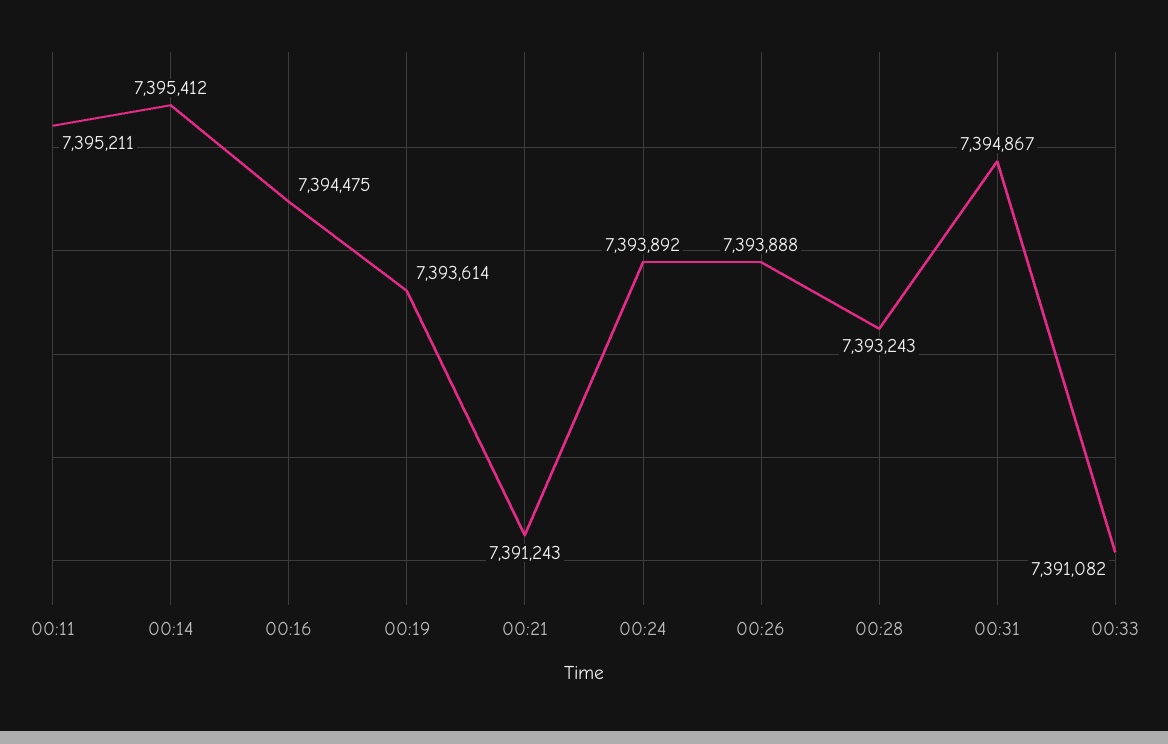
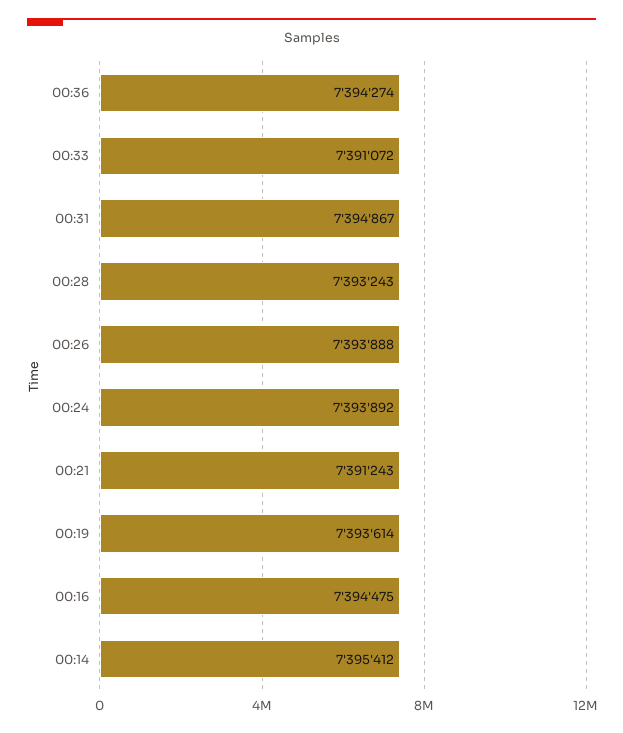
00:11: 7395211 -> none
00:33: 7391082 -> 7391072
00:36: none -> 7394274

